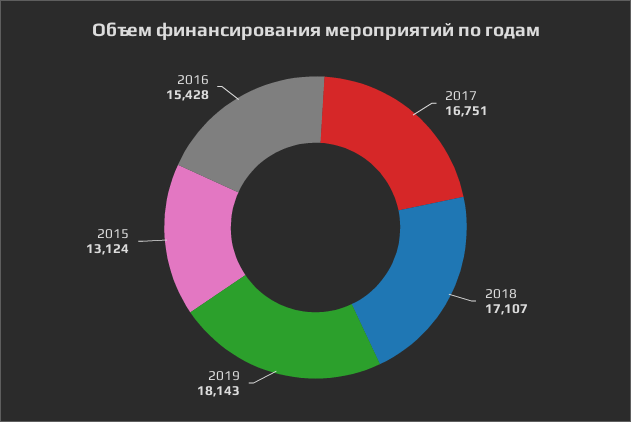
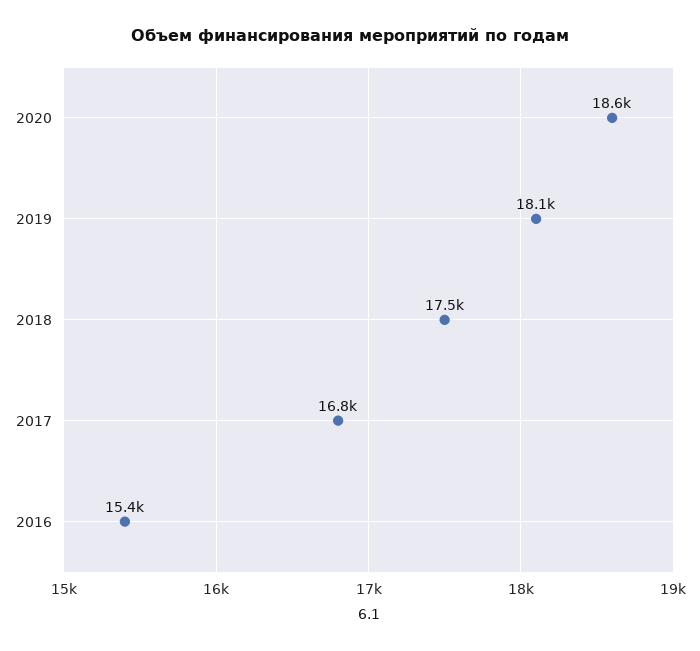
2018: 17107 -> 17500
2015: 13124 -> none
2020: none -> 18600

